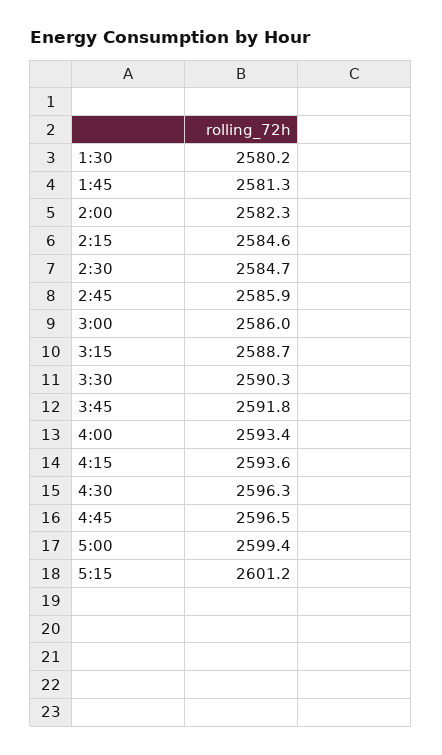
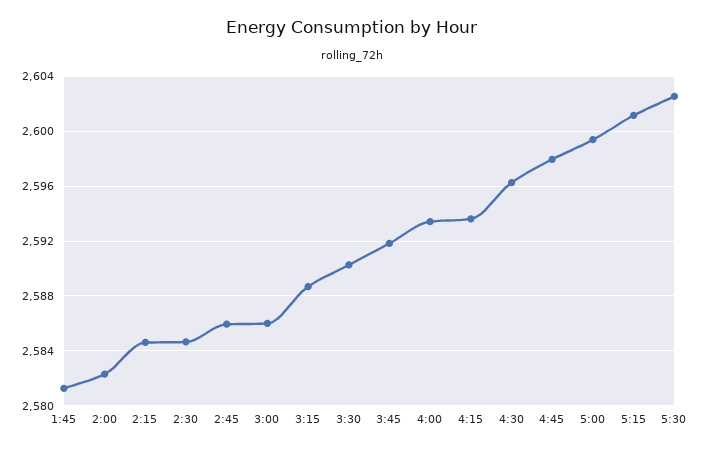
1:30: 2580.2 -> none
4:45: 2596.5 -> 2598
5:30: none -> 2602.5

